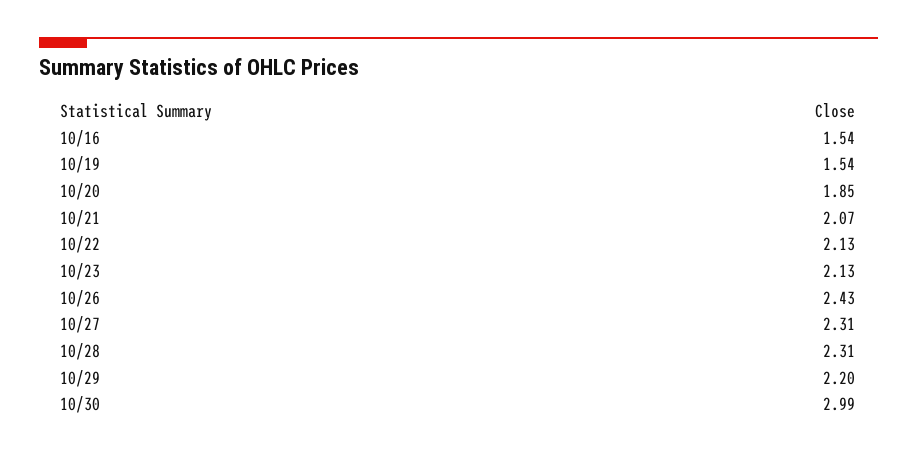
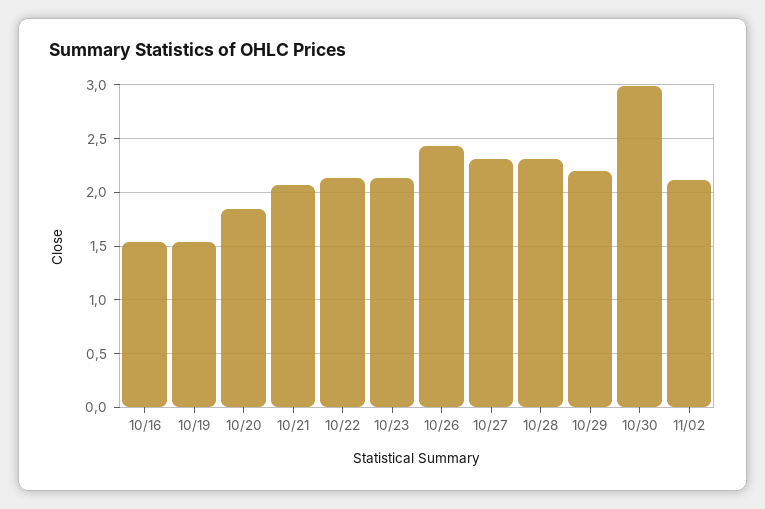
11/02: none -> 2.1

